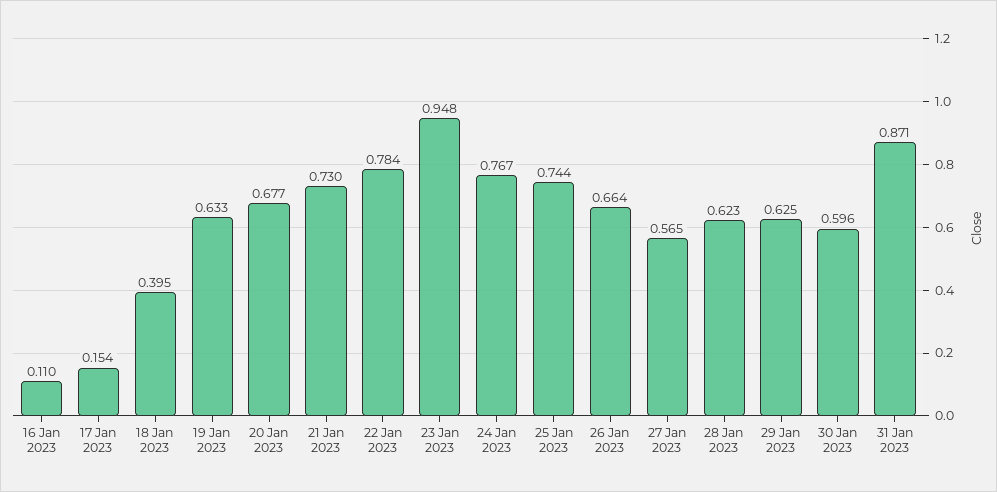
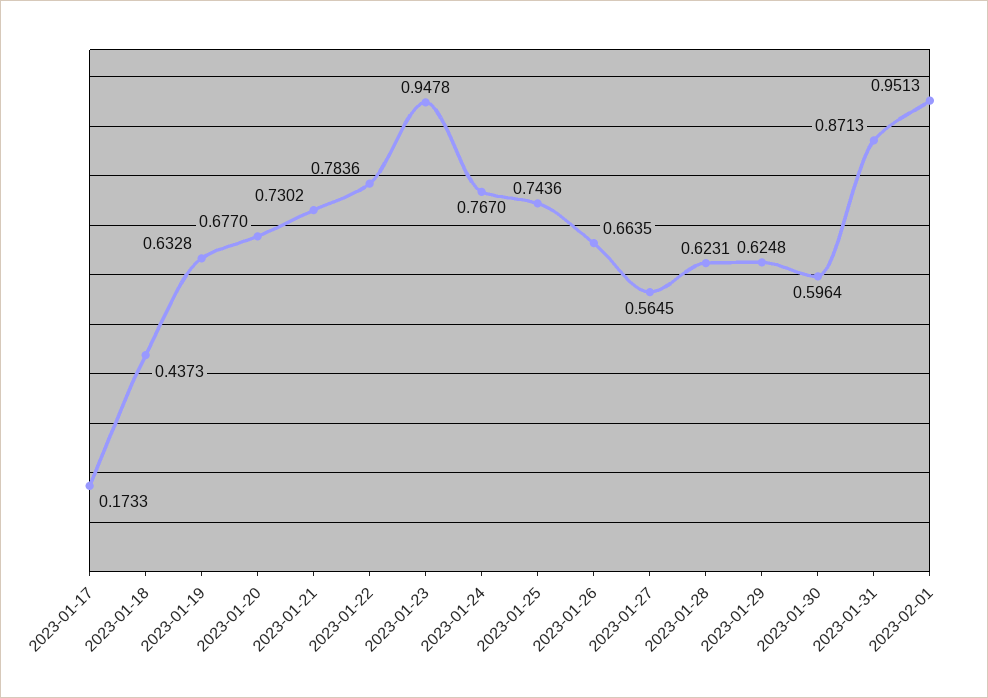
16 Jan 2023: 0.11 -> none
17 Jan 2023: 0.154 -> 0.1733
18 Jan 2023: 0.395 -> 0.4373
2023-02-01: none -> 0.9513

